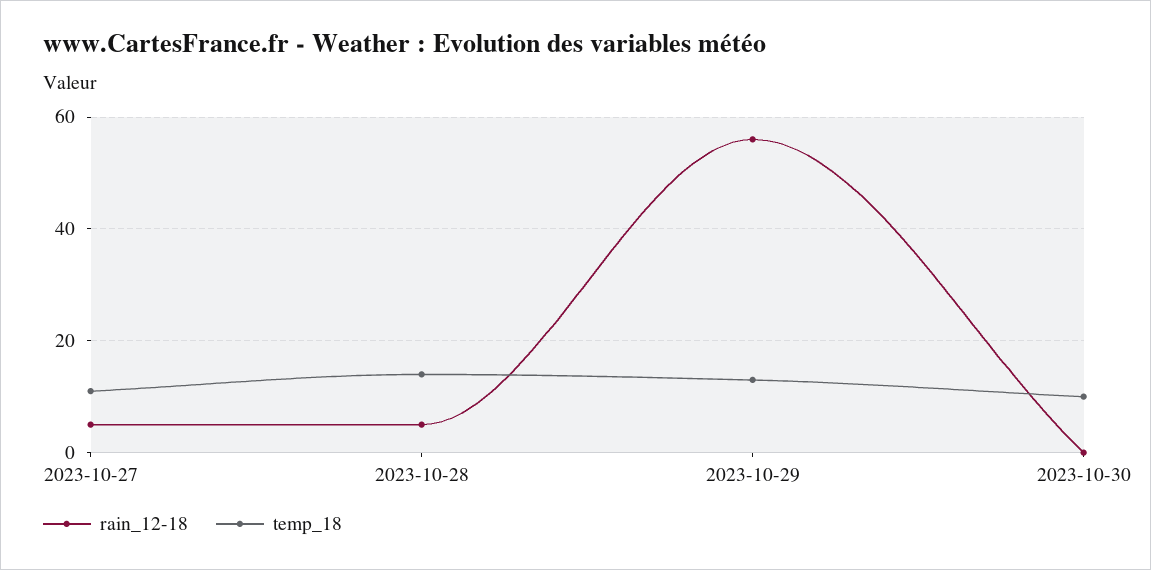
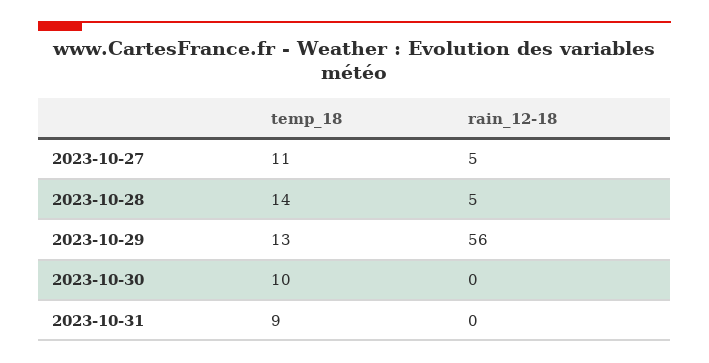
temp_18, 2023-10-31: none -> 9
rain_12-18, 2023-10-31: none -> 0

